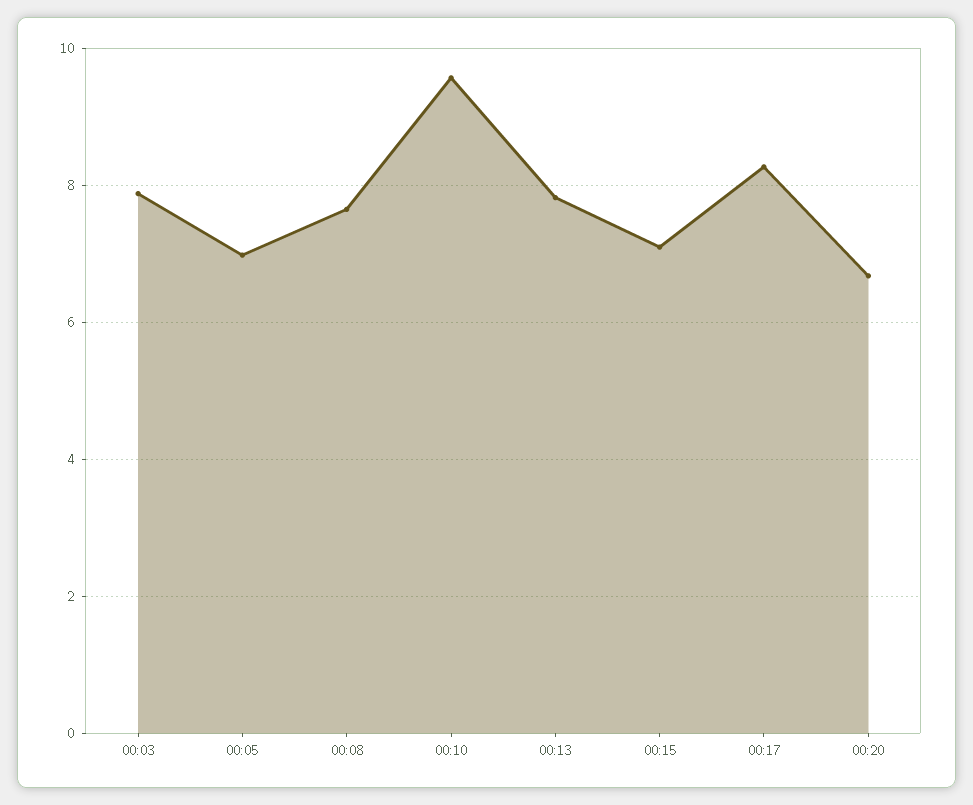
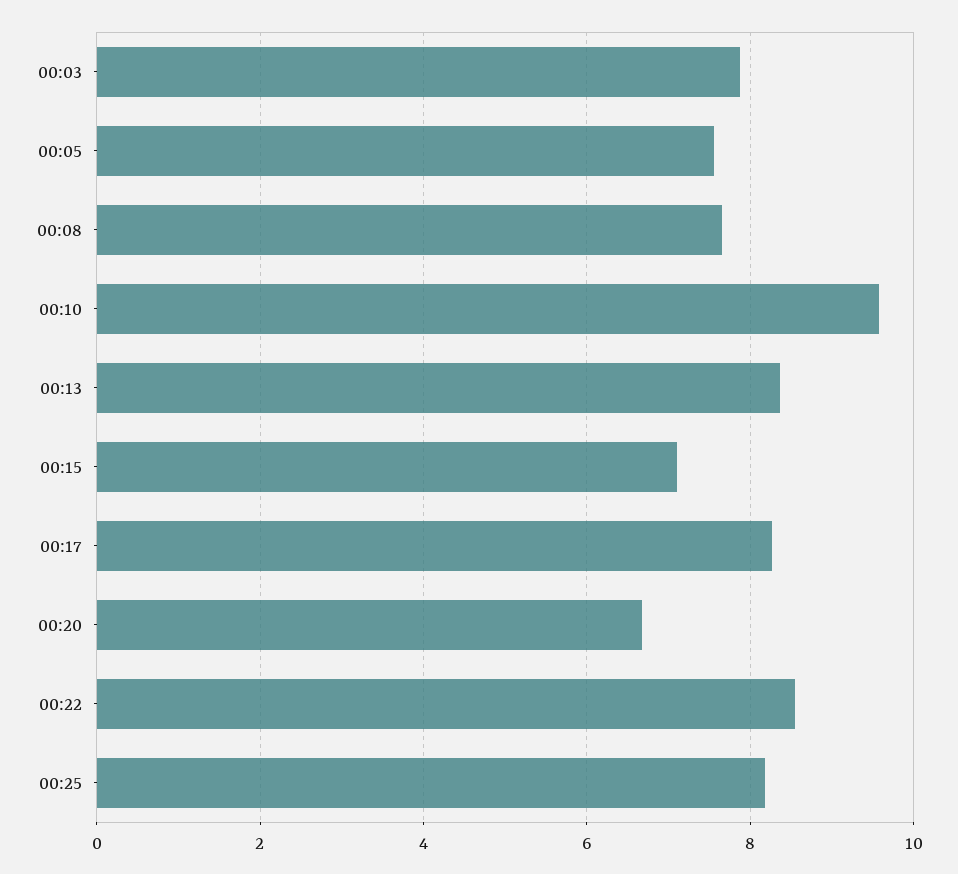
00:05: 7 -> 7.6
00:13: 7.8 -> 8.4
00:22: none -> 8.6
00:25: none -> 8.2

